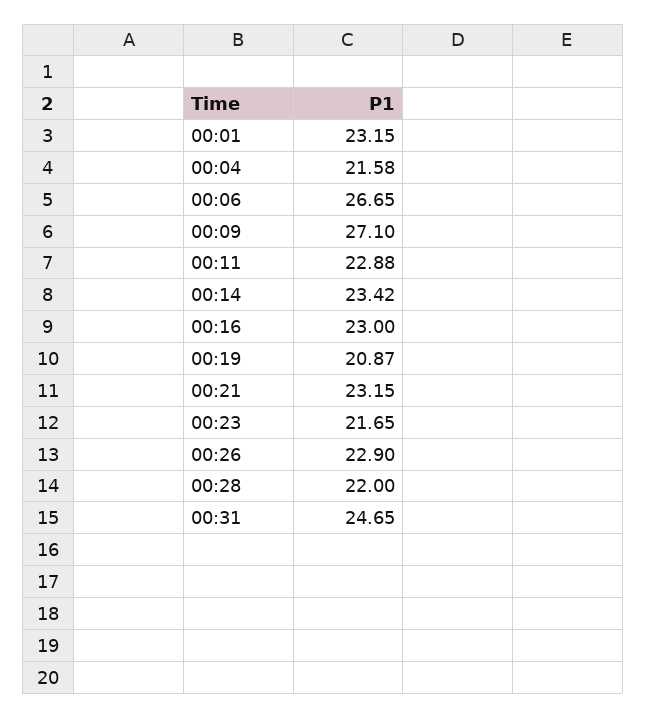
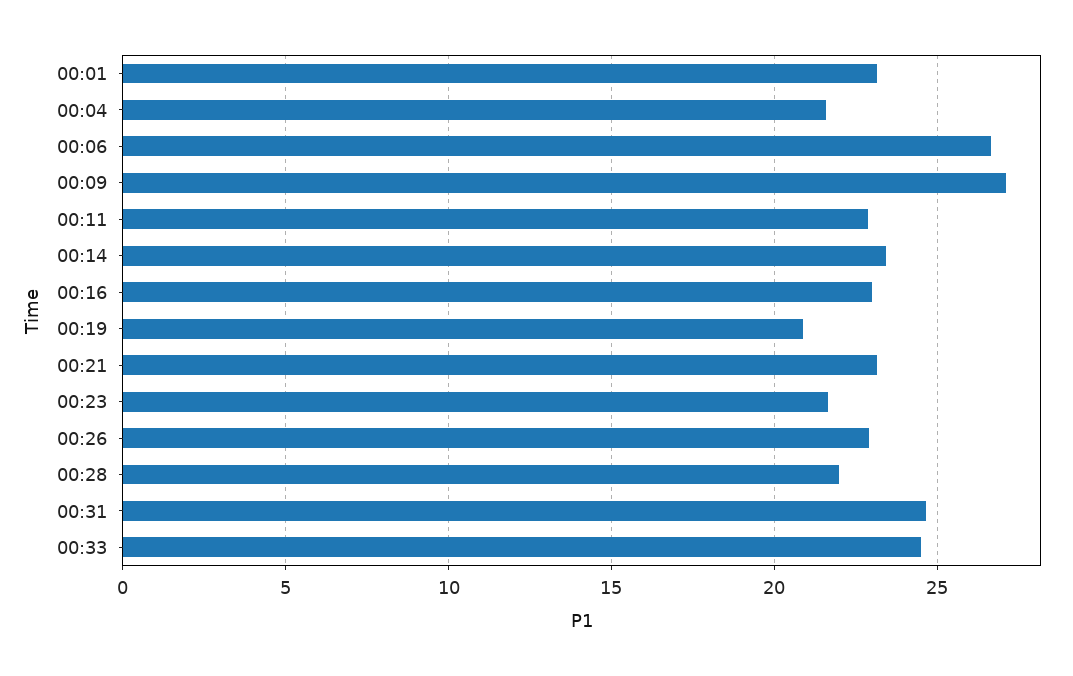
00:33: none -> 24.5

